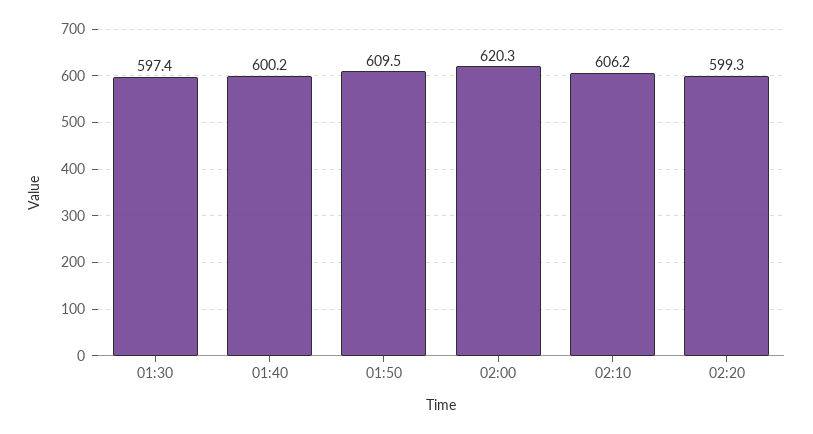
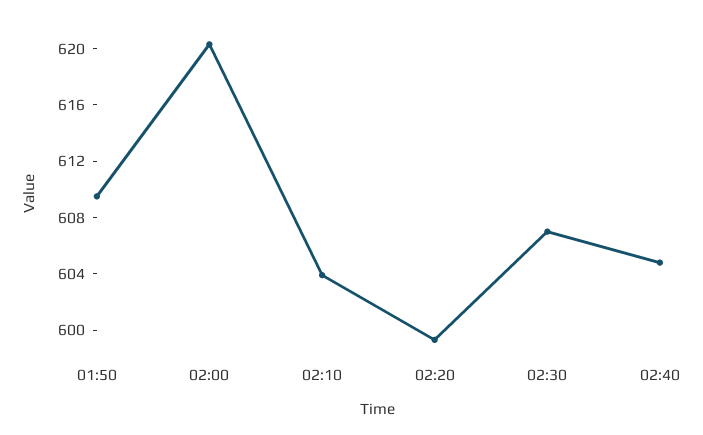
01:30: 597.4 -> none
01:40: 600.2 -> none
02:10: 606.2 -> 604
02:30: none -> 607
02:40: none -> 605

